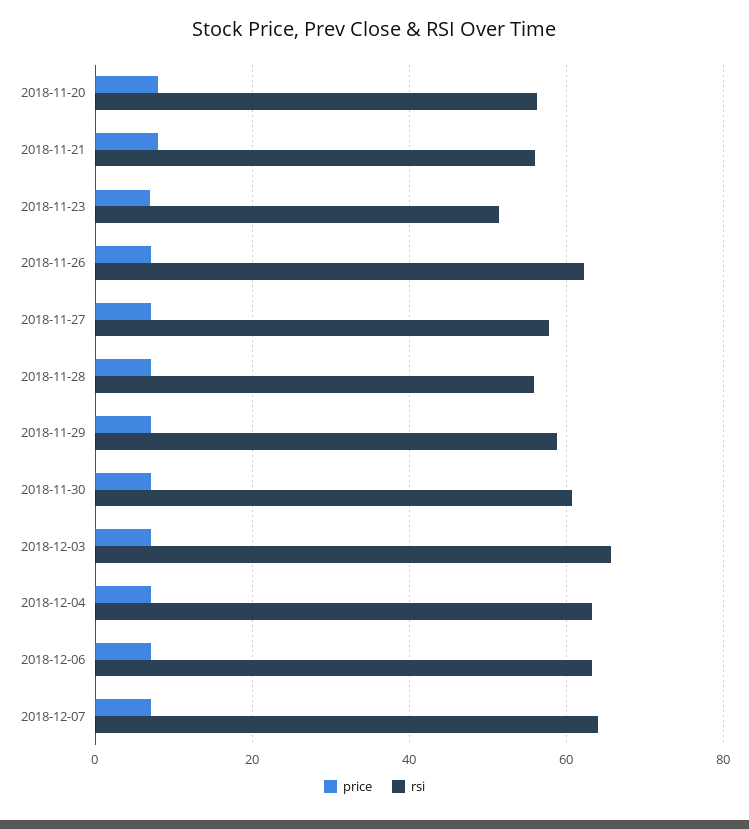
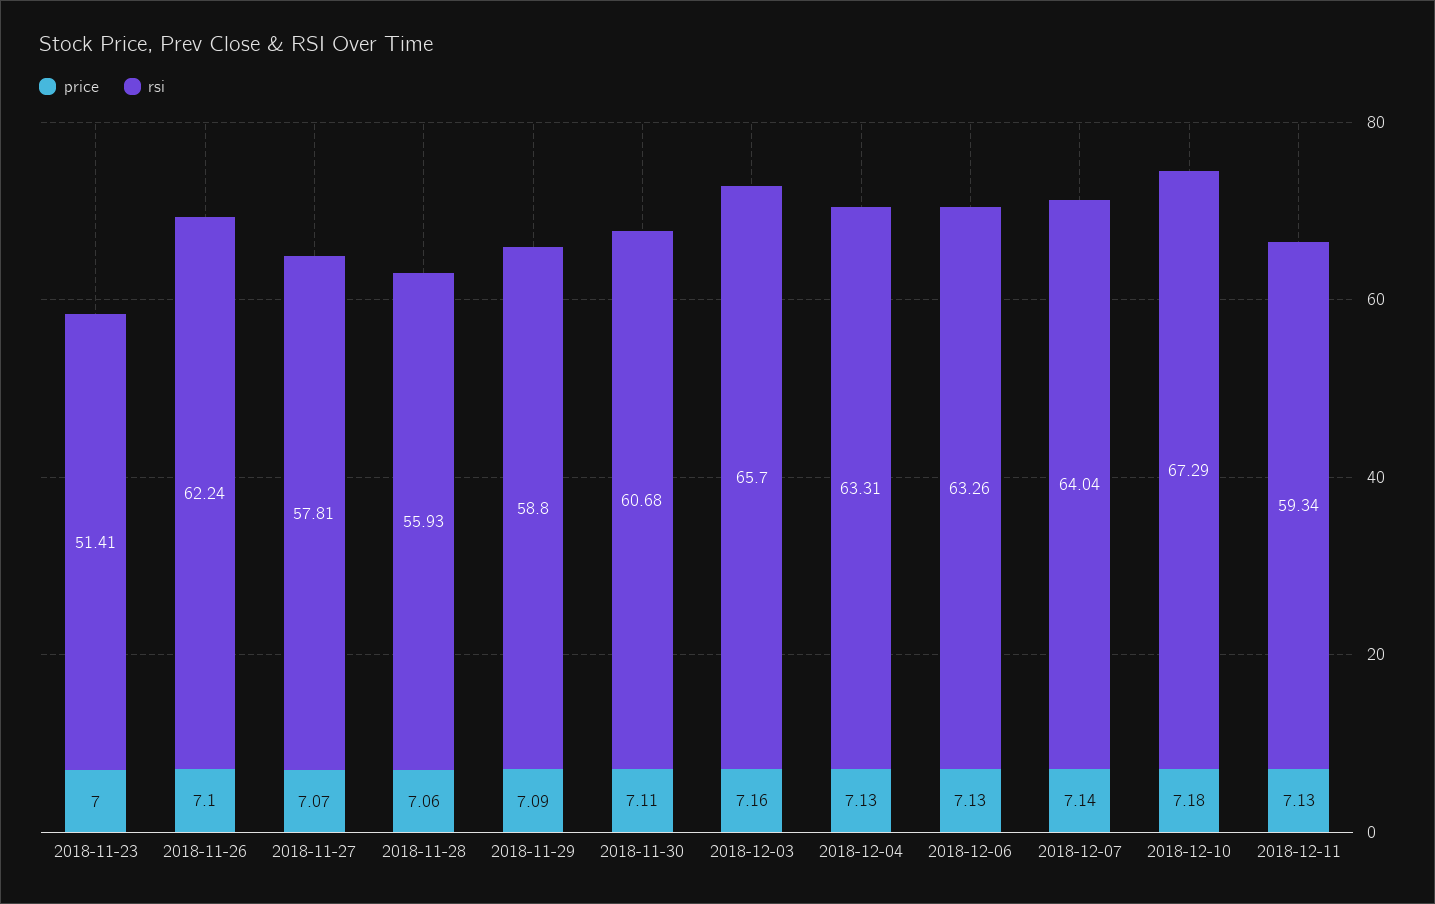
price, 2018-11-20: 8 -> none
rsi, 2018-11-20: 56 -> none
price, 2018-11-21: 8 -> none
rsi, 2018-11-21: 56 -> none
price, 2018-12-10: none -> 7.18
rsi, 2018-12-10: none -> 67.29
price, 2018-12-11: none -> 7.13
rsi, 2018-12-11: none -> 59.34

